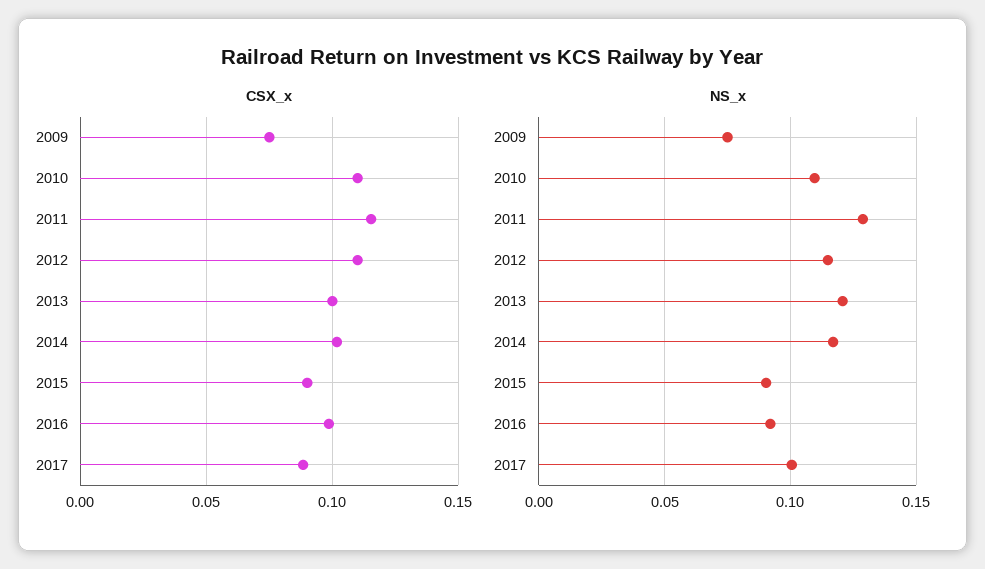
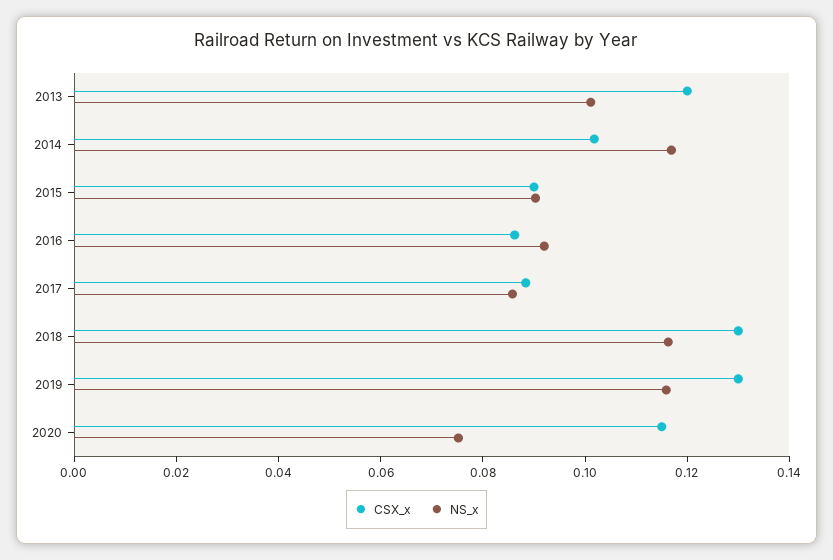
CSX_x, 2009: 0.075 -> none
CSX_x, 2010: 0.11 -> none
CSX_x, 2011: 0.115 -> none
CSX_x, 2012: 0.11 -> none
CSX_x, 2013: 0.1 -> 0.12
CSX_x, 2016: 0.1 -> 0.085
NS_x, 2009: 0.075 -> none
NS_x, 2010: 0.11 -> none
NS_x, 2011: 0.13 -> none
NS_x, 2012: 0.115 -> none
NS_x, 2013: 0.12 -> 0.1
NS_x, 2017: 0.1 -> 0.085
CSX_x, 2018: none -> 0.13
NS_x, 2018: none -> 0.115
CSX_x, 2019: none -> 0.13
NS_x, 2019: none -> 0.115
CSX_x, 2020: none -> 0.115
NS_x, 2020: none -> 0.075

